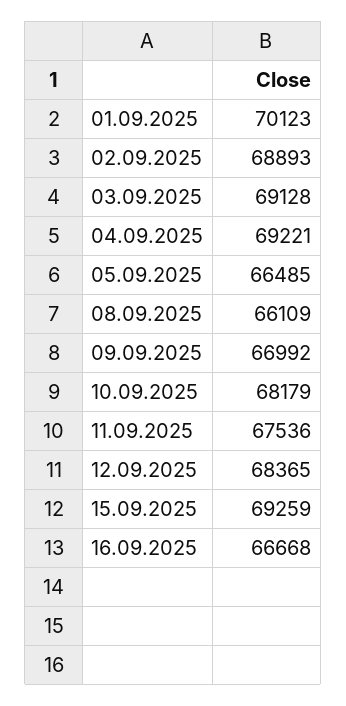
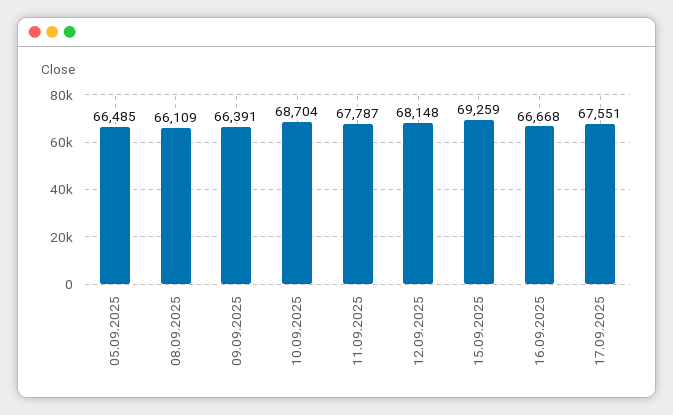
01.09.2025: 70123 -> none
02.09.2025: 68893 -> none
03.09.2025: 69128 -> none
04.09.2025: 69221 -> none
09.09.2025: 66992 -> 66391
10.09.2025: 68179 -> 68704
11.09.2025: 67536 -> 67787
12.09.2025: 68365 -> 68148
17.09.2025: none -> 67551

